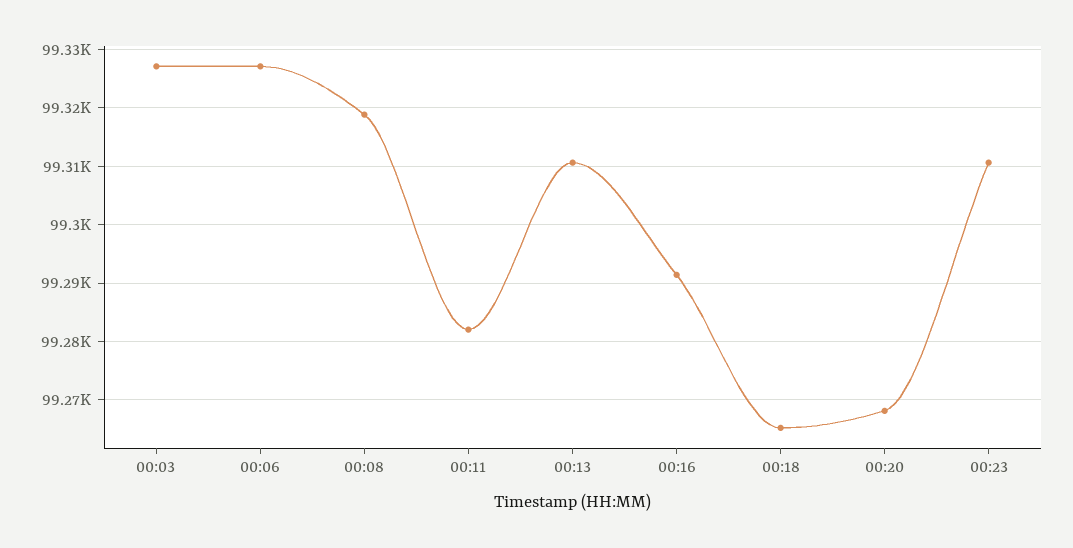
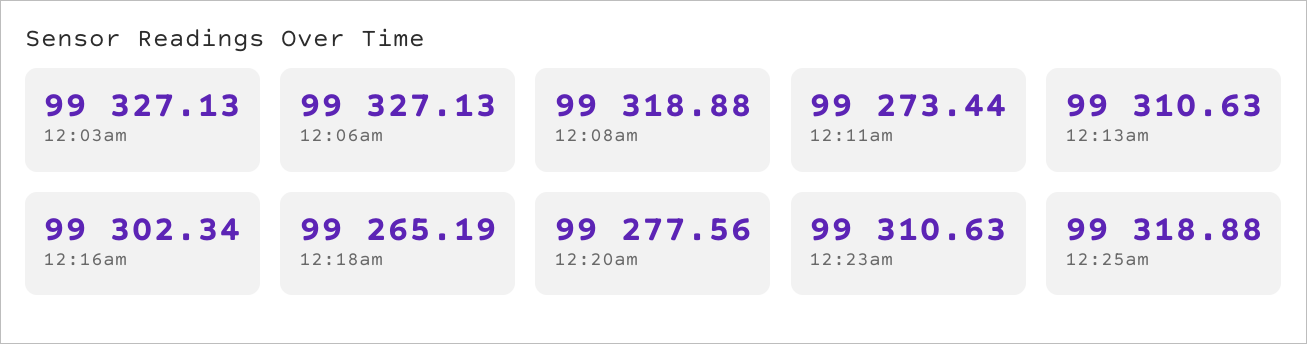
00:11: 99282 -> 99273.44
00:16: 99292 -> 99302.34
00:20: 99268 -> 99277.56
12:25am: none -> 99318.88

